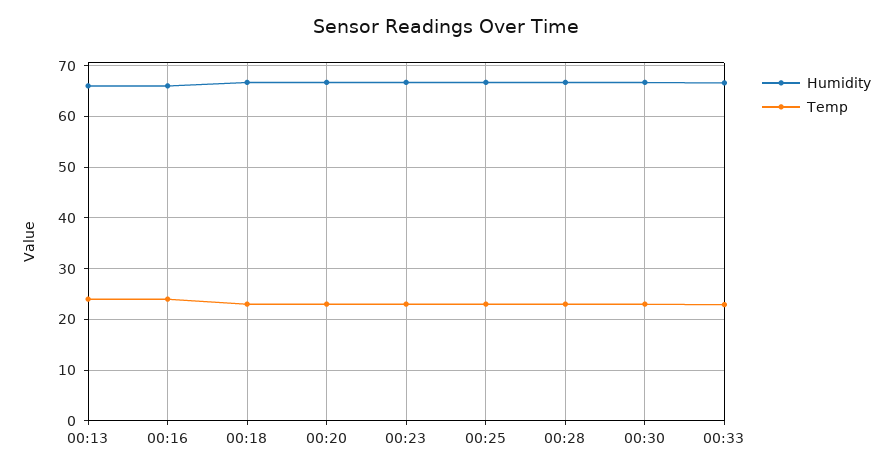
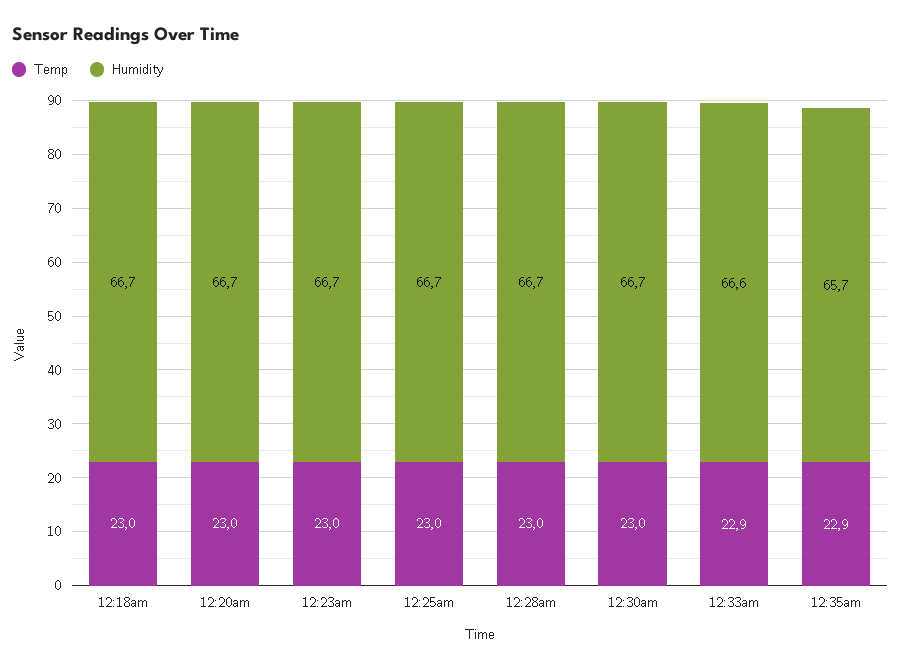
Humidity, 00:13: 66 -> none
Temp, 00:13: 24 -> none
Humidity, 00:16: 66 -> none
Temp, 00:16: 24 -> none
Temp, 12:35am: none -> 22.9
Humidity, 12:35am: none -> 65.7

